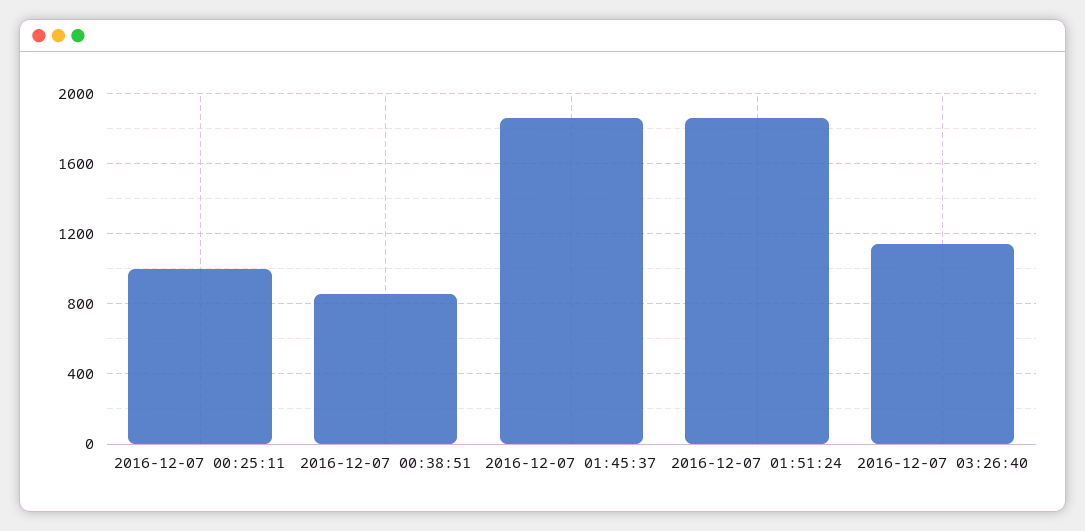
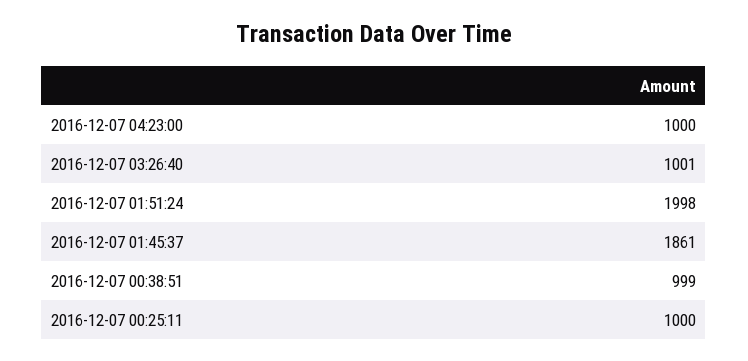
2016-12-07 00:38:51: 850 -> 999
2016-12-07 01:51:24: 1850 -> 1998
2016-12-07 03:26:40: 1150 -> 1001
2016-12-07 04:23:00: none -> 1000

